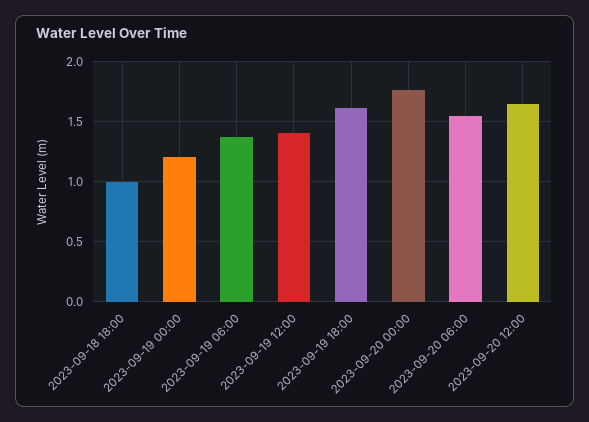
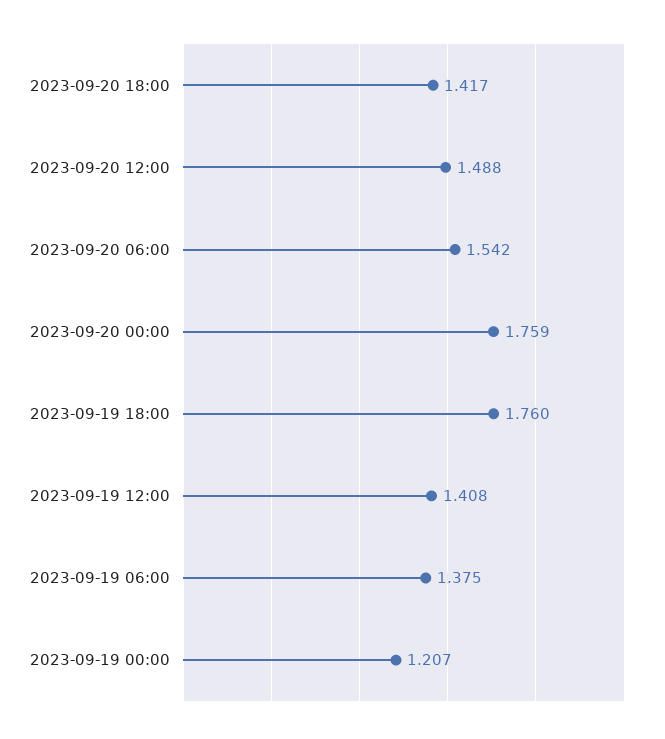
2023-09-18 18:00: 1 -> none
2023-09-19 18:00: 1.6 -> 1.76
2023-09-20 12:00: 1.65 -> 1.488
2023-09-20 18:00: none -> 1.417

